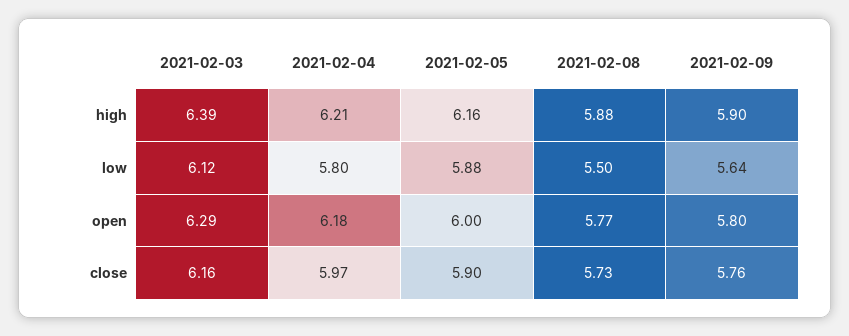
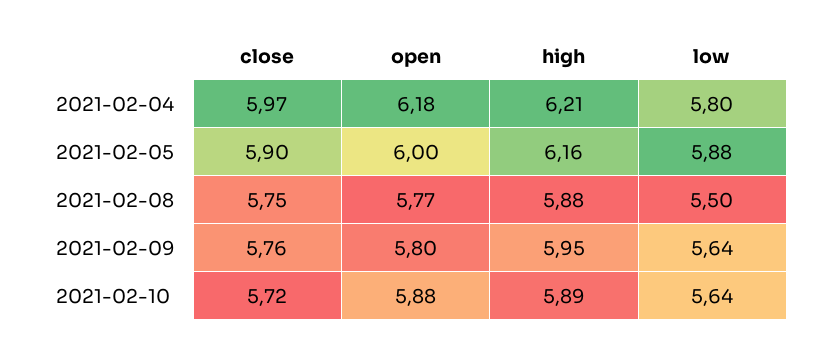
2021-02-03, high: 6.39 -> none
2021-02-09, high: 5.9 -> 5.95
2021-02-03, low: 6.12 -> none
2021-02-03, open: 6.29 -> none
2021-02-03, close: 6.16 -> none
2021-02-08, close: 5.73 -> 5.75
2021-02-10, close: none -> 5.72
2021-02-10, open: none -> 5.88
2021-02-10, high: none -> 5.89
2021-02-10, low: none -> 5.64

